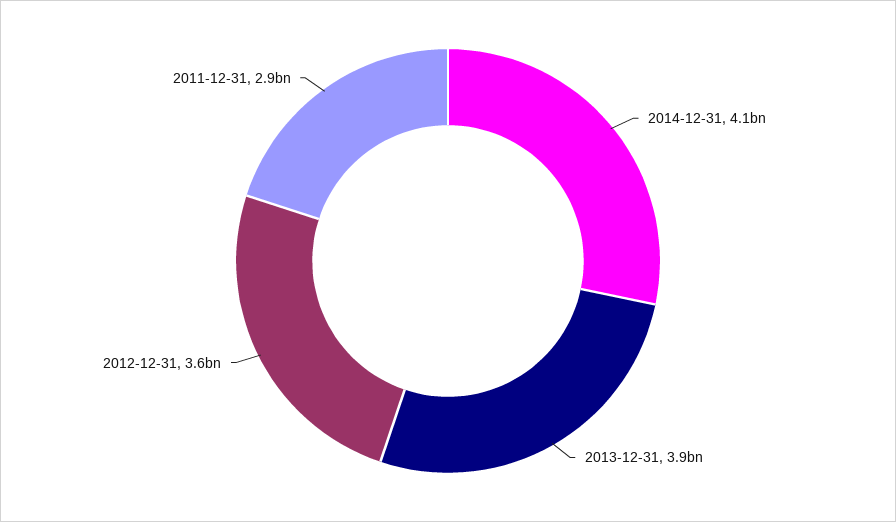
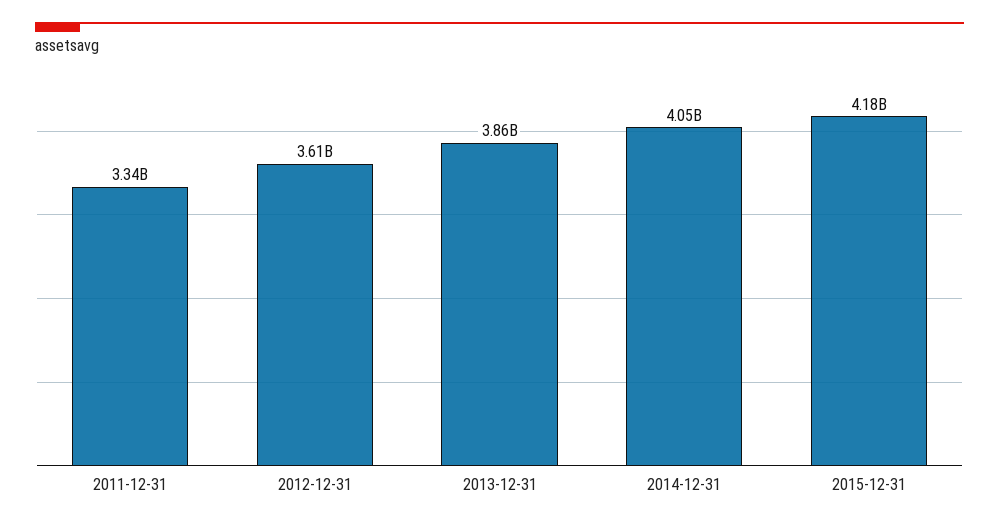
2011-12-31: 2900000000 -> 3340000000
2015-12-31: none -> 4180000000

